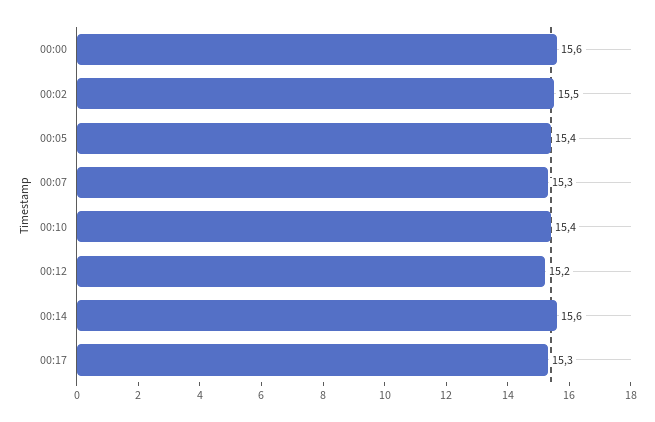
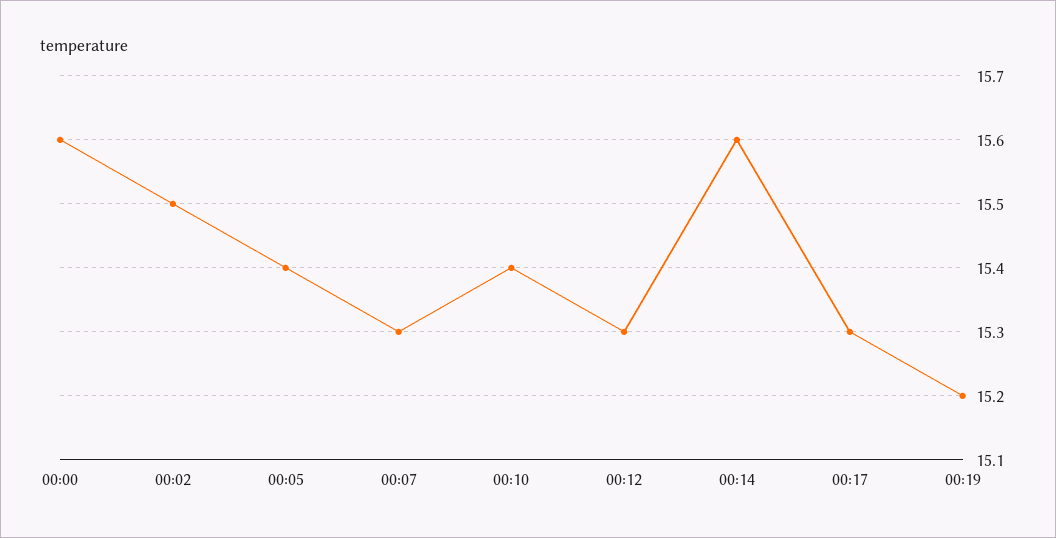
00:12: 15.2 -> 15.3
00:19: none -> 15.2

